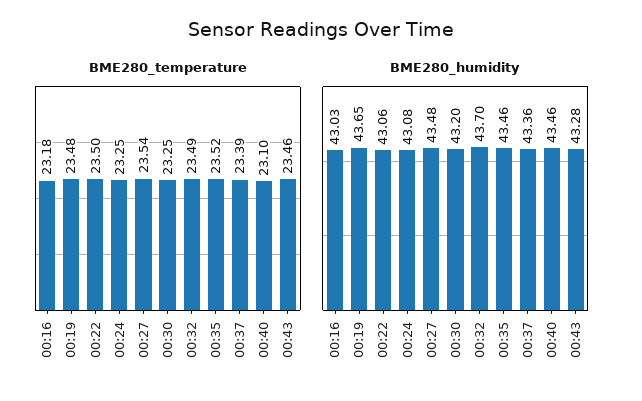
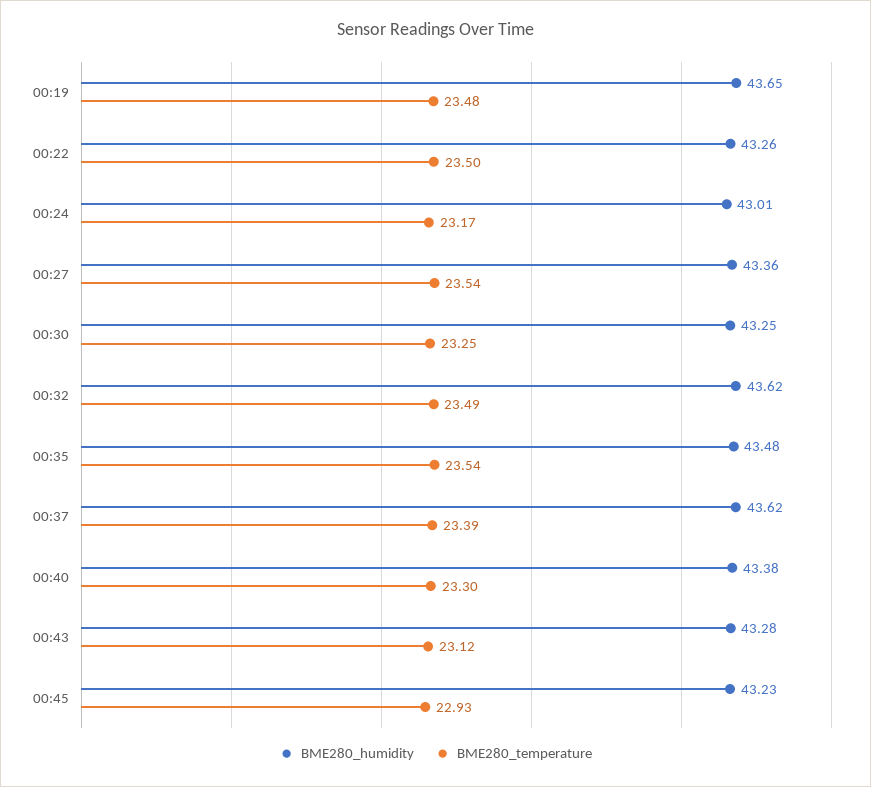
BME280_temperature, 00:16: 23.18 -> none
BME280_temperature, 00:24: 23.25 -> 23.17
BME280_temperature, 00:35: 23.52 -> 23.54
BME280_temperature, 00:40: 23.1 -> 23.3
BME280_temperature, 00:43: 23.46 -> 23.12
BME280_humidity, 00:16: 43.03 -> none
BME280_humidity, 00:22: 43.06 -> 43.26
BME280_humidity, 00:24: 43.08 -> 43.01
BME280_humidity, 00:27: 43.48 -> 43.36
BME280_humidity, 00:30: 43.2 -> 43.25
BME280_humidity, 00:32: 43.7 -> 43.62
BME280_humidity, 00:35: 43.46 -> 43.48
BME280_humidity, 00:37: 43.36 -> 43.62
BME280_humidity, 00:40: 43.46 -> 43.38
BME280_humidity, 00:45: none -> 43.23
BME280_temperature, 00:45: none -> 22.93

